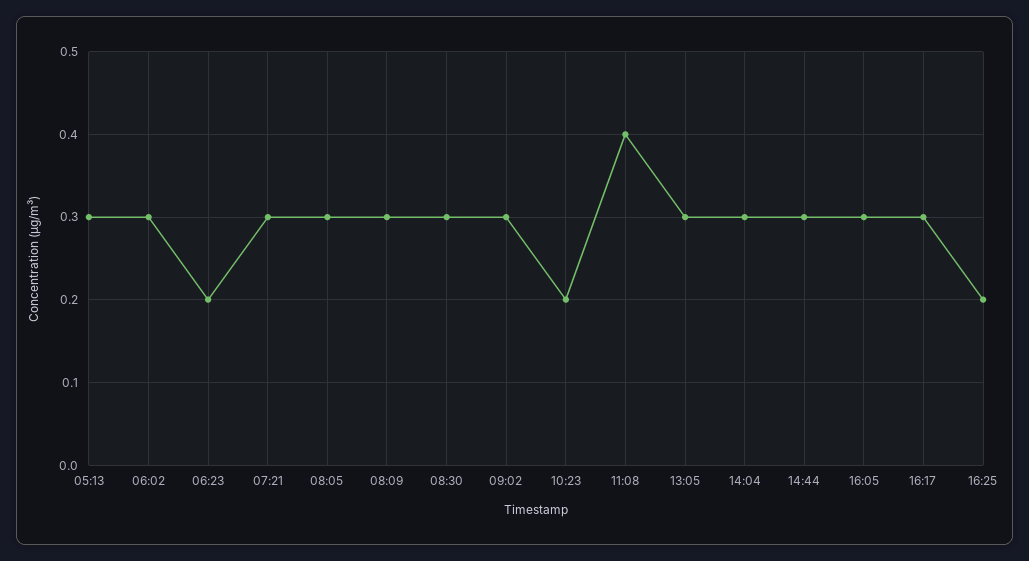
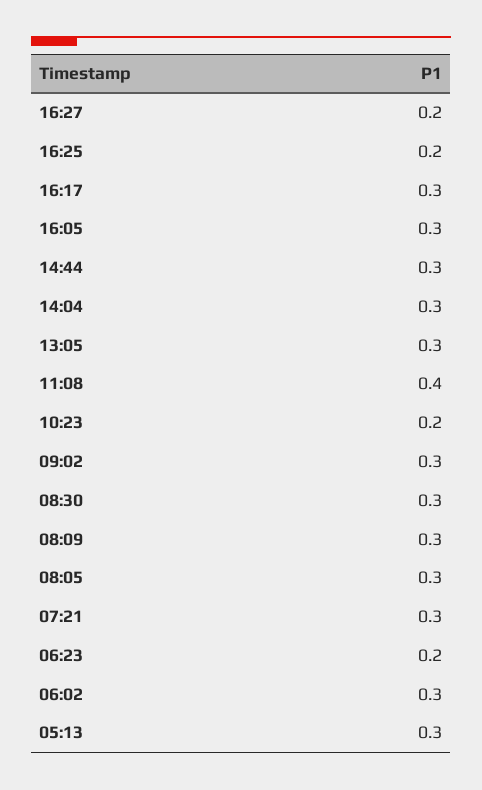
16:27: none -> 0.2

